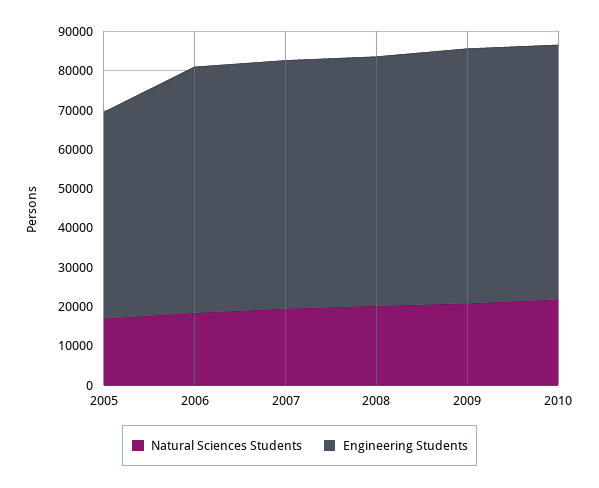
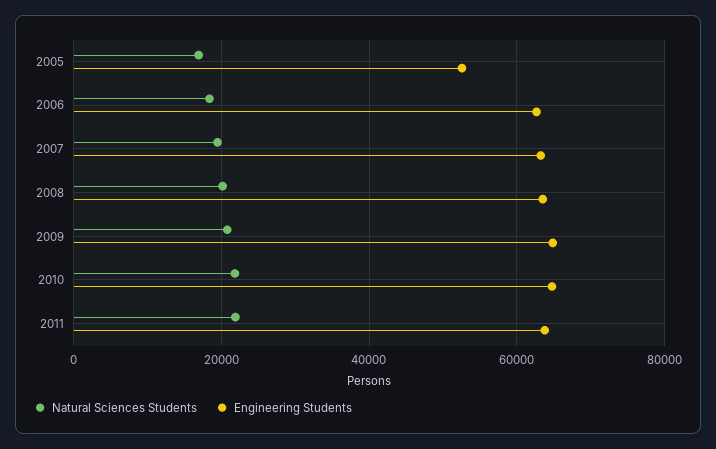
Natural Sciences Students, 2011: none -> 22000
Engineering Students, 2011: none -> 64000

